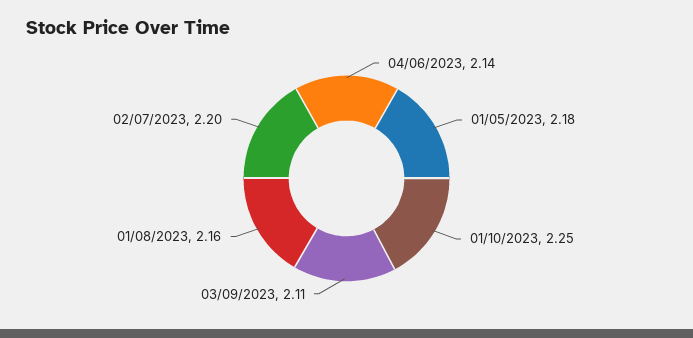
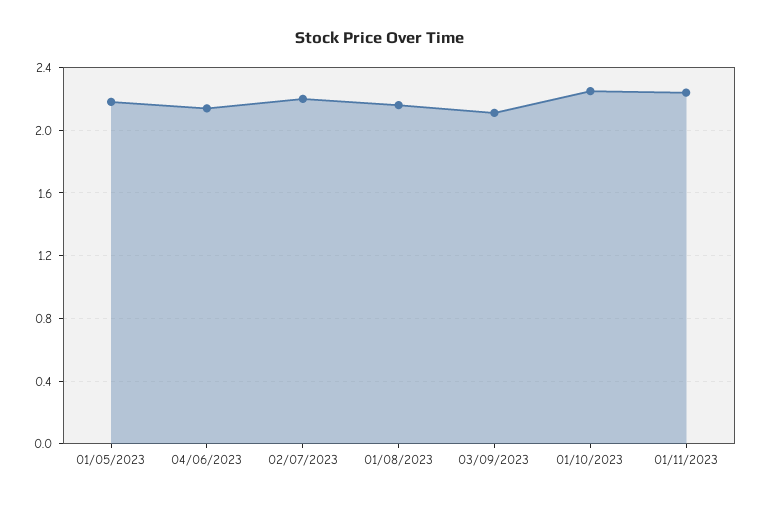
01/11/2023: none -> 2.25

